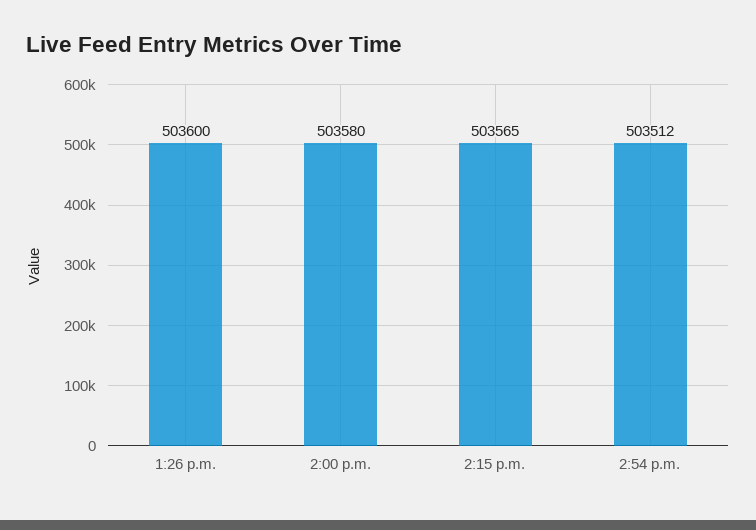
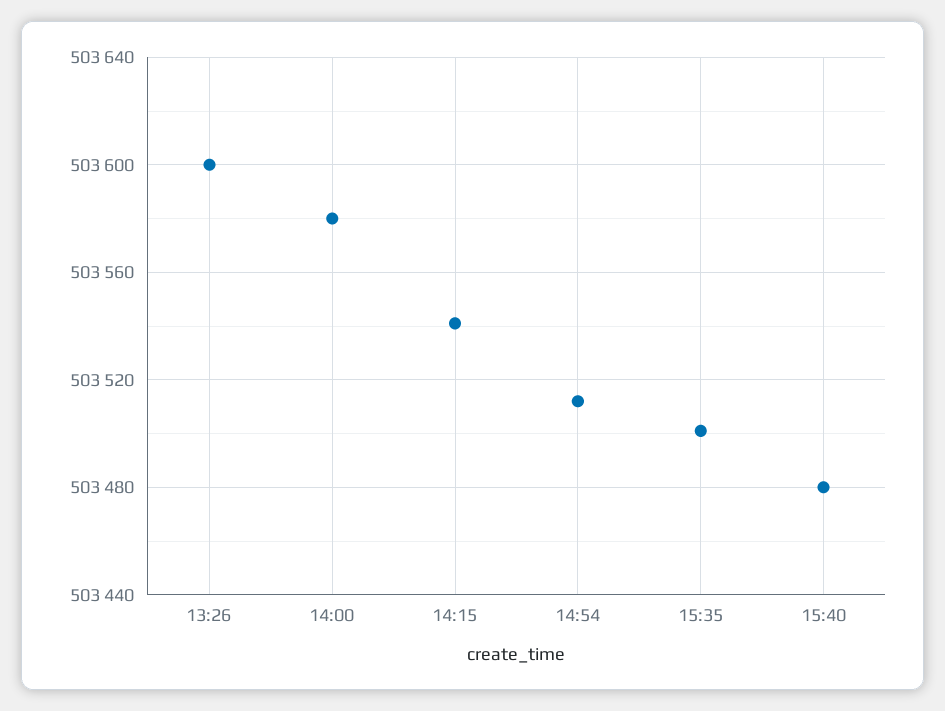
2:15 p.m.: 503565 -> 503540
15:35: none -> 503500
15:40: none -> 503480

